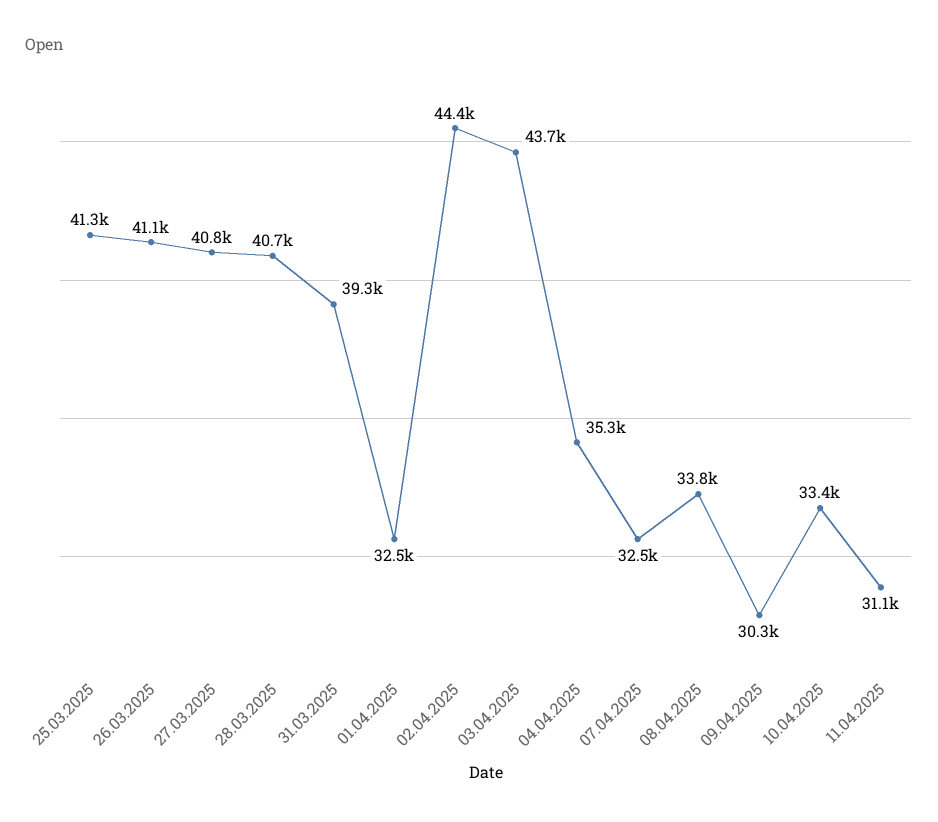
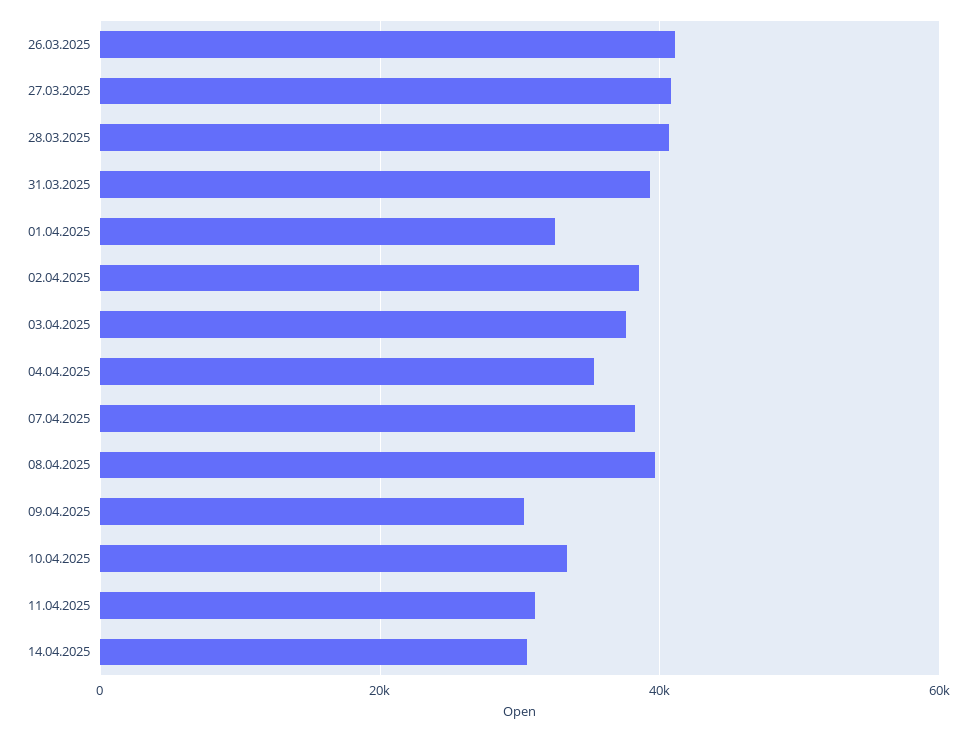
25.03.2025: 41300 -> none
02.04.2025: 44400 -> 38000
03.04.2025: 43700 -> 38000
07.04.2025: 32500 -> 38000
08.04.2025: 33800 -> 40000
14.04.2025: none -> 30000

